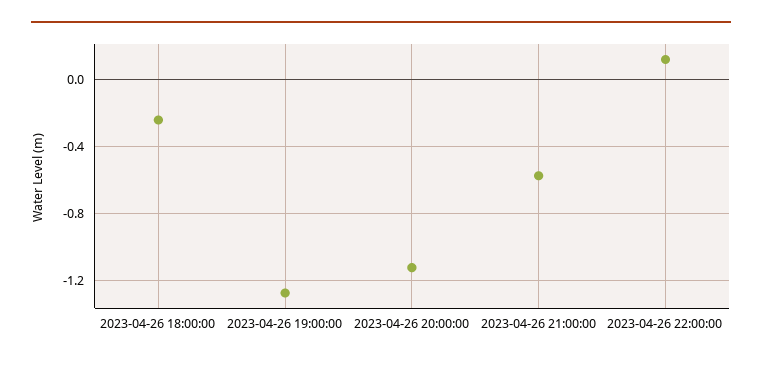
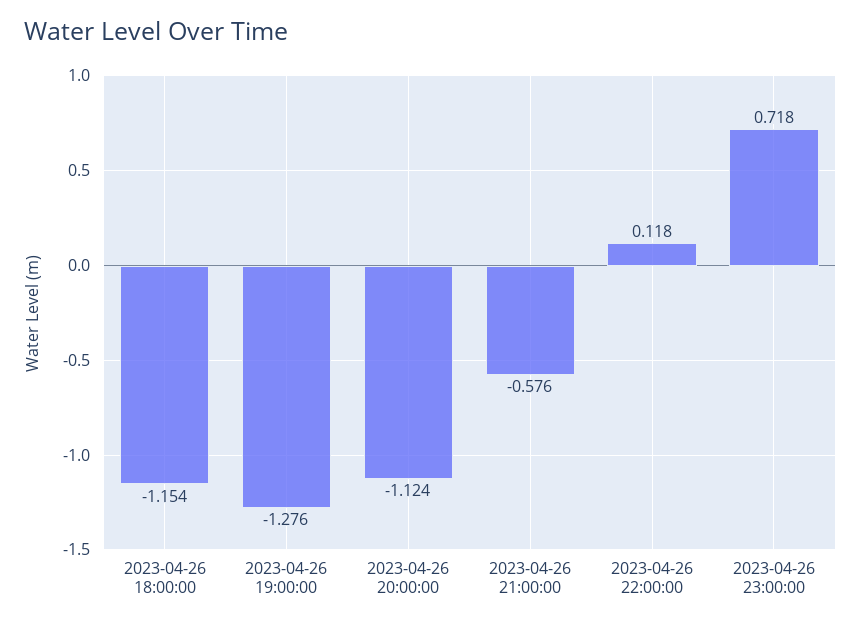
2023-04-26 18:00:00: -0.25 -> -1.154
2023-04-26 23:00:00: none -> 0.718

